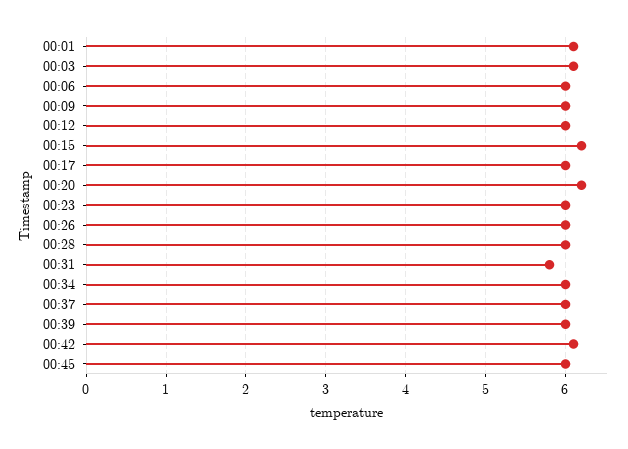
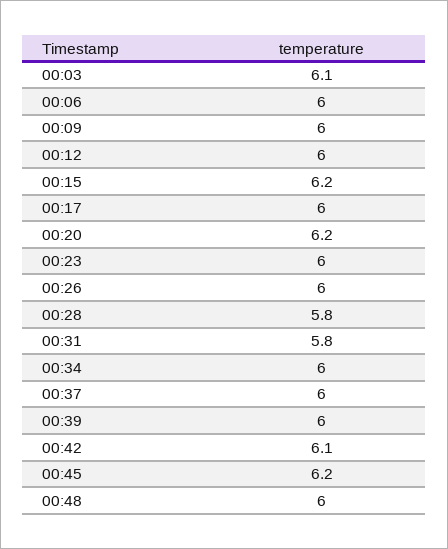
00:01: 6.1 -> none
00:28: 6 -> 5.8
00:45: 6 -> 6.2
00:48: none -> 6

